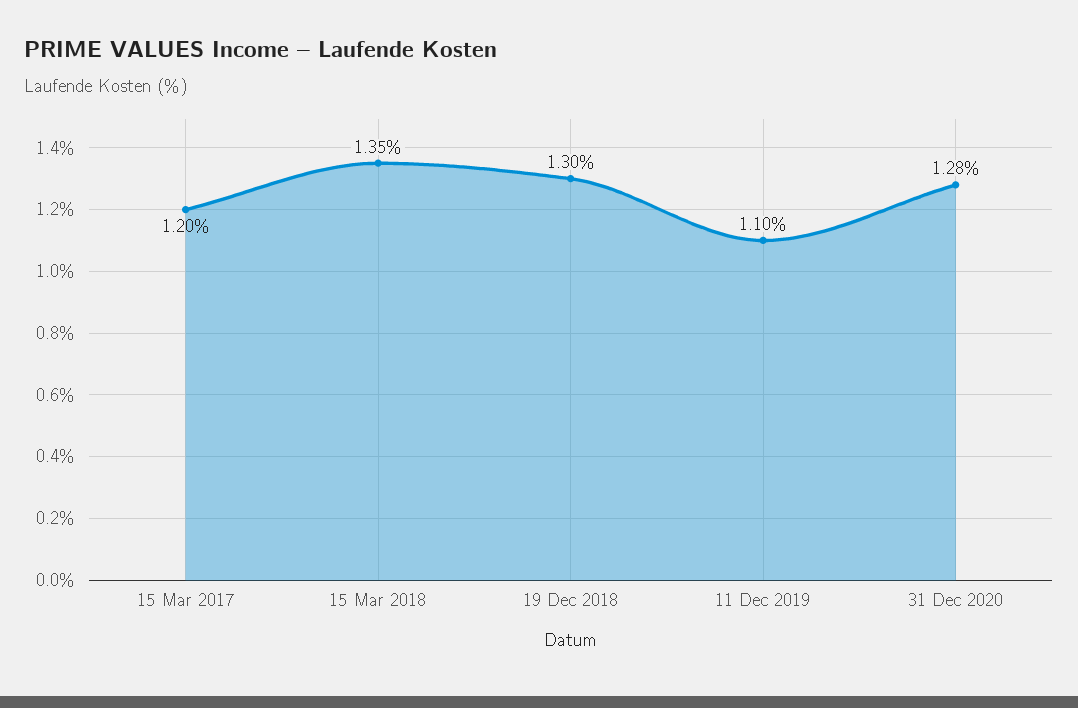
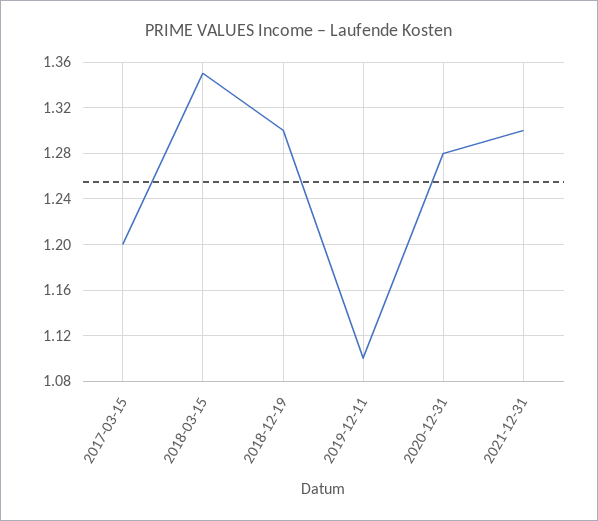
2021-12-31: none -> 1.3

